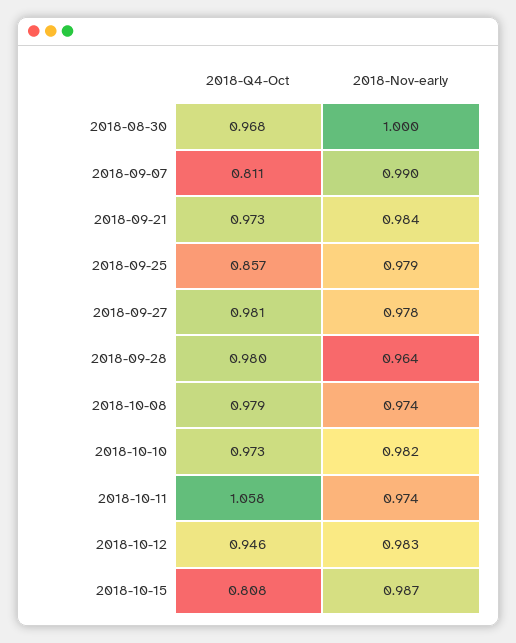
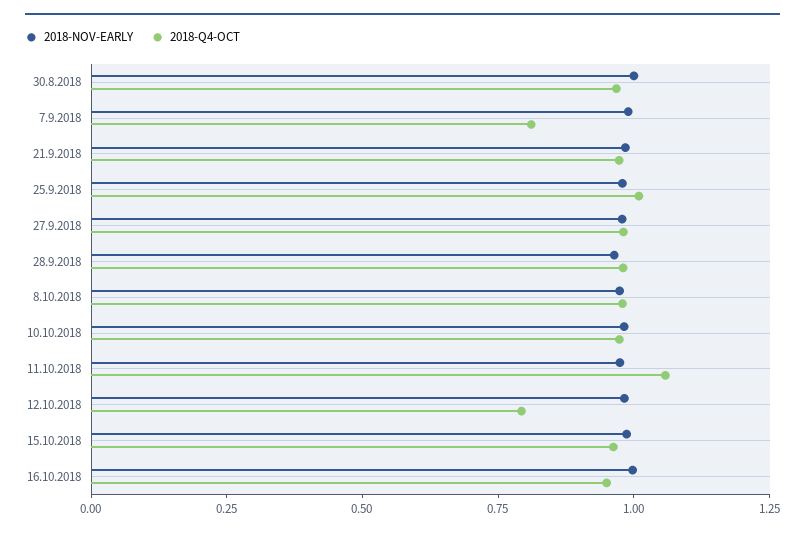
2018-Q4-Oct, 2018-09-25: 0.857 -> 1
2018-Q4-Oct, 2018-10-12: 0.946 -> 0.8
2018-Q4-Oct, 2018-10-15: 0.808 -> 0.95
2018-Nov-early, 16.10.2018: none -> 1
2018-Q4-Oct, 16.10.2018: none -> 0.95

